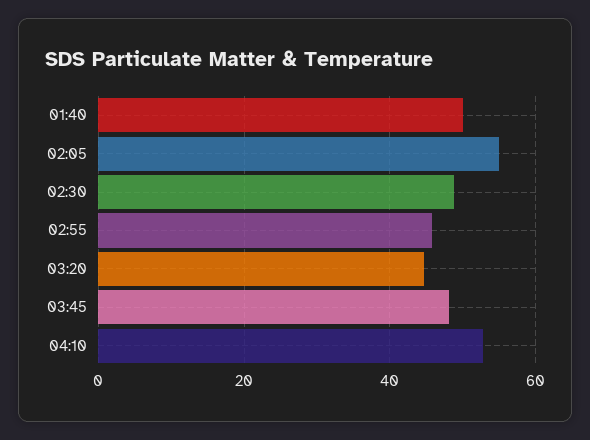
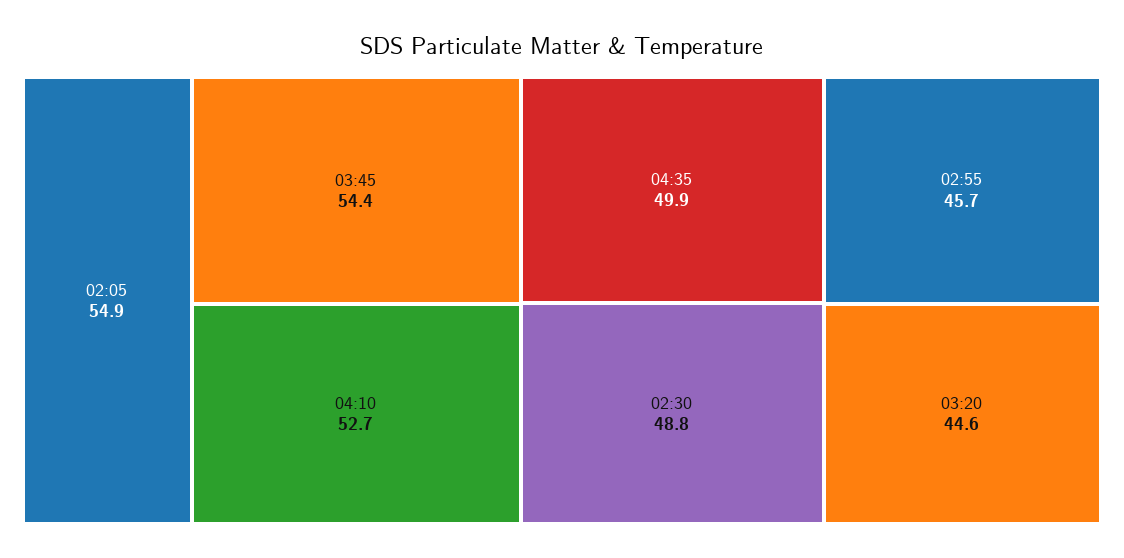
01:40: 50 -> none
03:45: 48 -> 54.4
04:35: none -> 49.9

